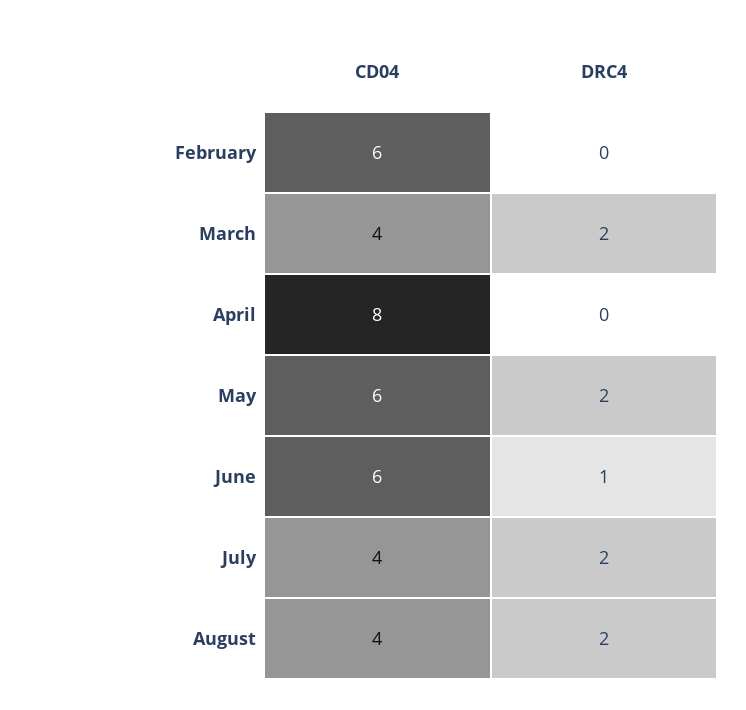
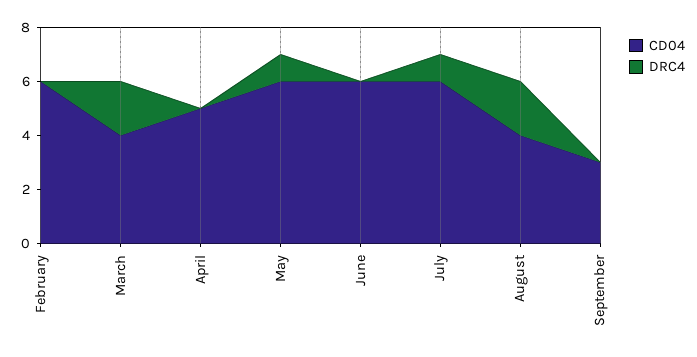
CD04, April: 8 -> 5
DRC4, May: 2 -> 1
DRC4, June: 1 -> 0
CD04, July: 4 -> 6
DRC4, July: 2 -> 1
CD04, September: none -> 3
DRC4, September: none -> 0

